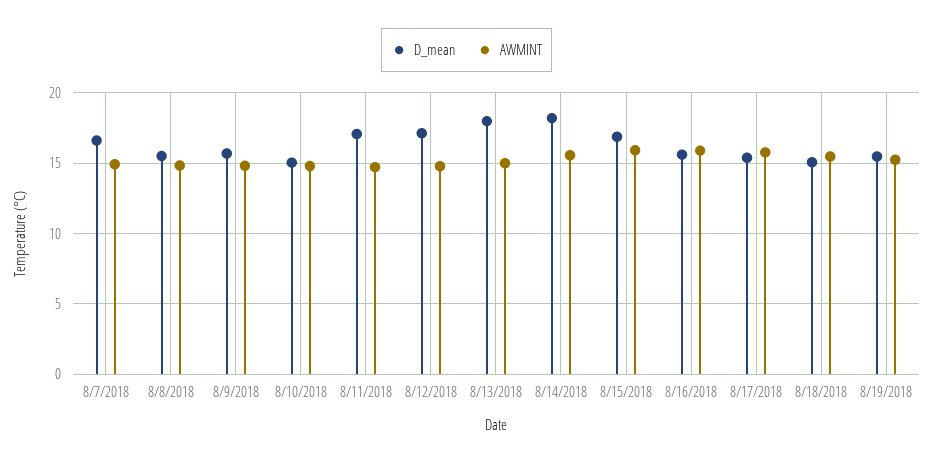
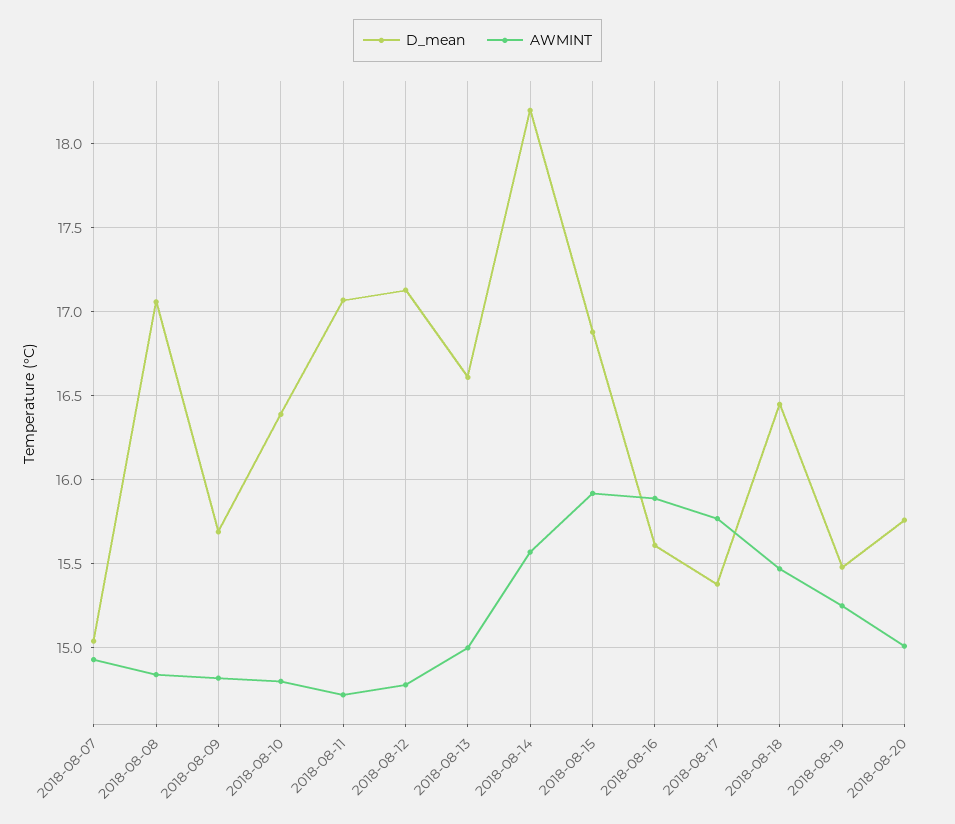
D_mean, 8/7/2018: 16.5 -> 15.05
D_mean, 8/8/2018: 15.5 -> 17.05
D_mean, 8/10/2018: 15 -> 16.4
D_mean, 8/13/2018: 18 -> 16.6
D_mean, 8/18/2018: 15 -> 16.45
D_mean, 2018-08-20: none -> 15.75
AWMINT, 2018-08-20: none -> 15

